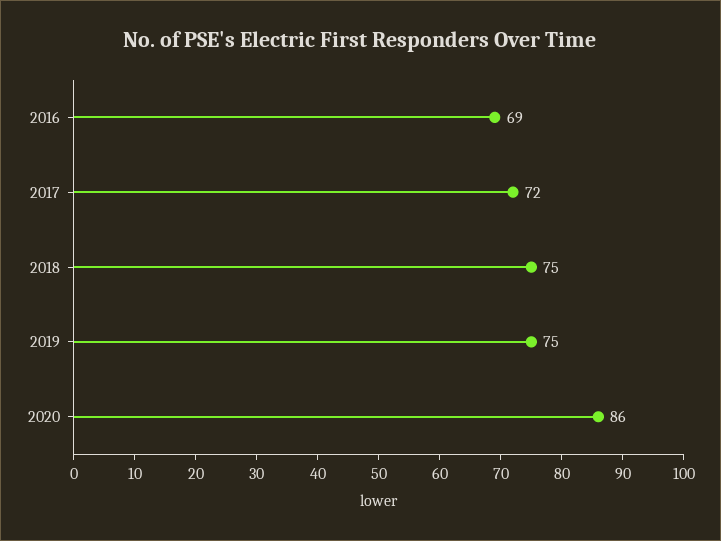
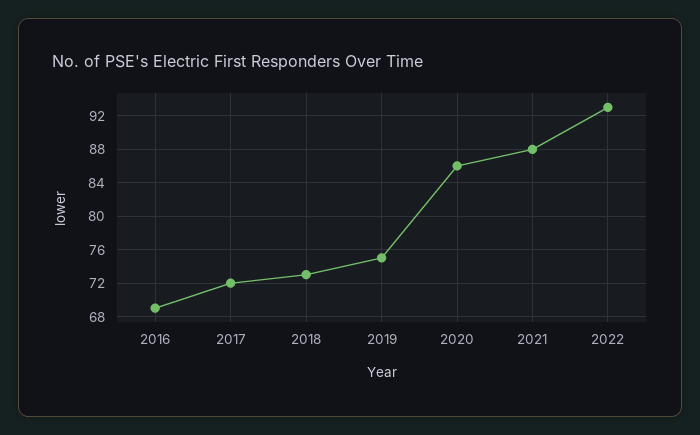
2018: 75 -> 73
2021: none -> 88
2022: none -> 93

